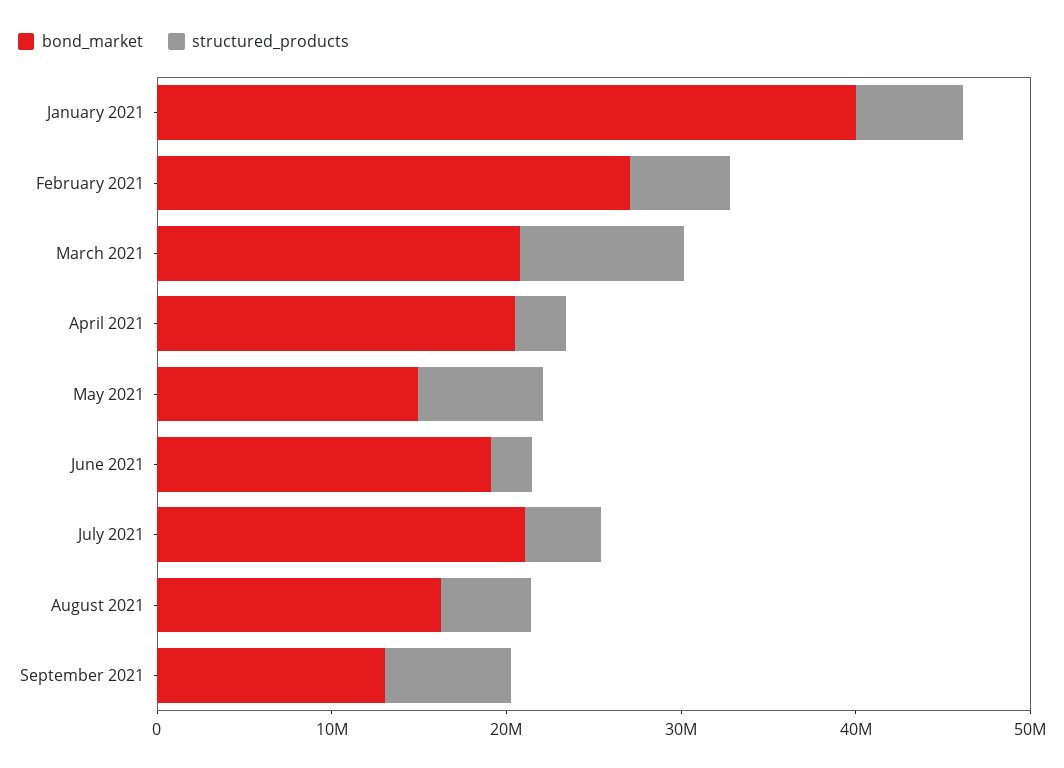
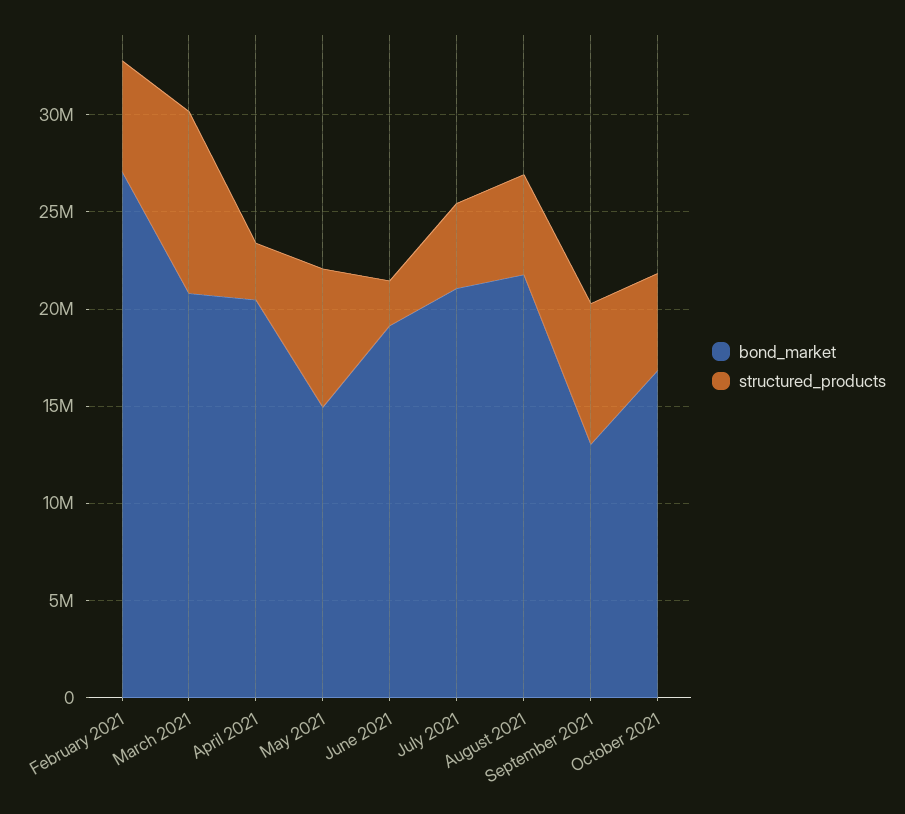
bond_market, January 2021: 40000000 -> none
structured_products, January 2021: 6000000 -> none
bond_market, August 2021: 16000000 -> 22000000
bond_market, October 2021: none -> 17000000
structured_products, October 2021: none -> 5000000

